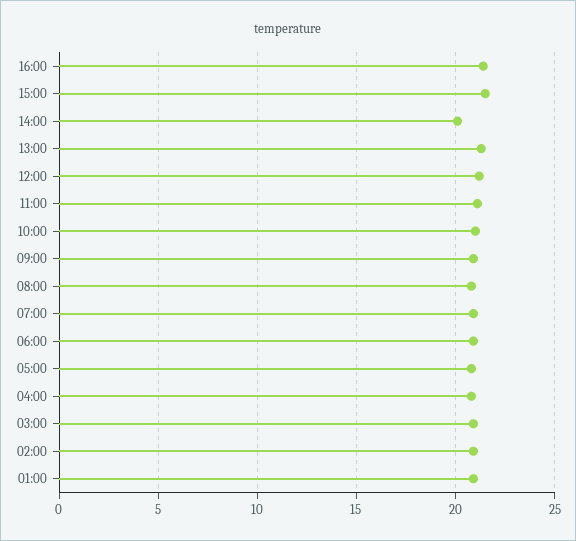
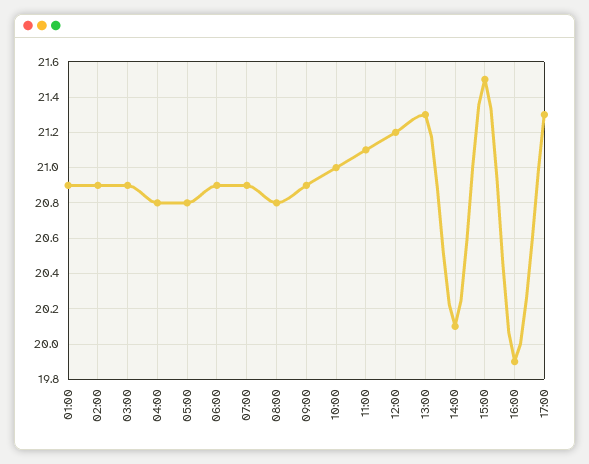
16:00: 21.5 -> 19.9
17:00: none -> 21.3

